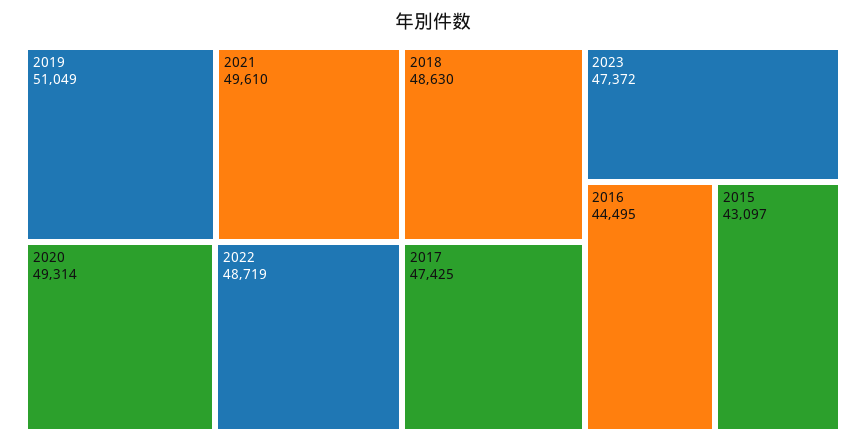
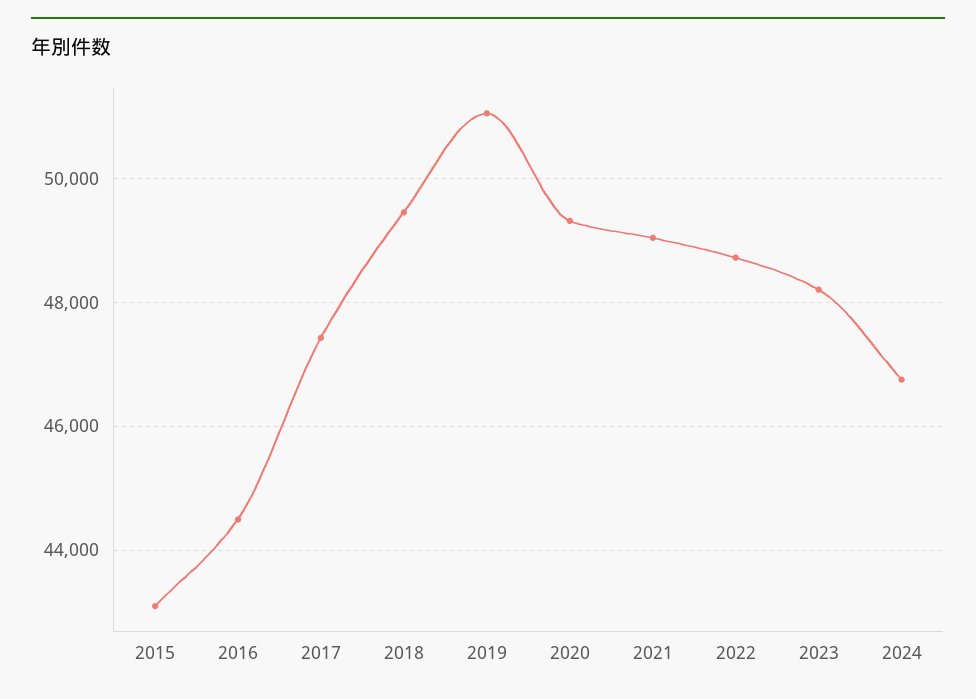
2021: 49610 -> 49000
2018: 48630 -> 49400
2023: 47372 -> 48200
2024: none -> 46800

